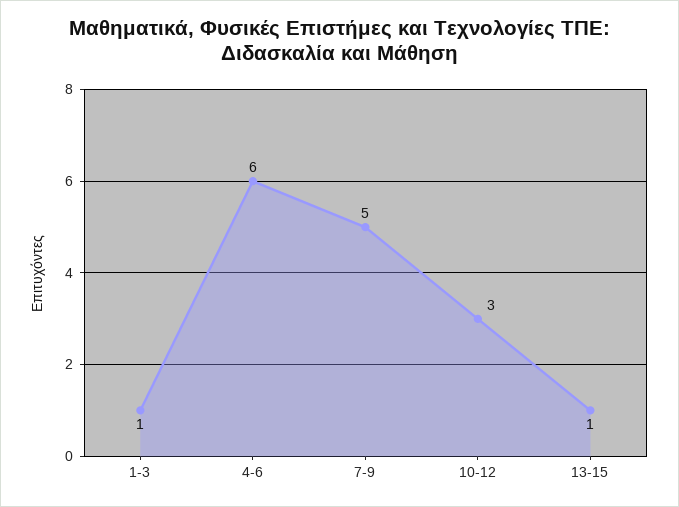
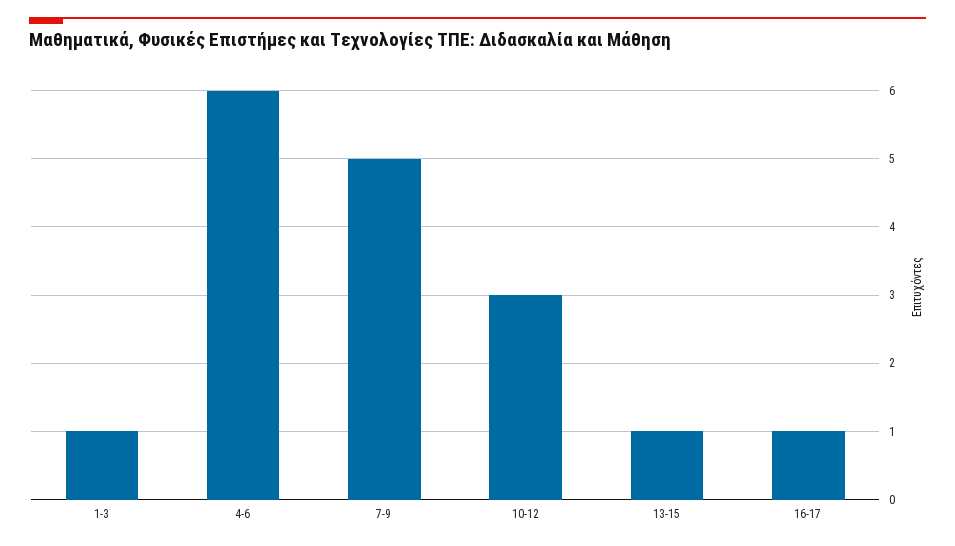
16-17: none -> 1

